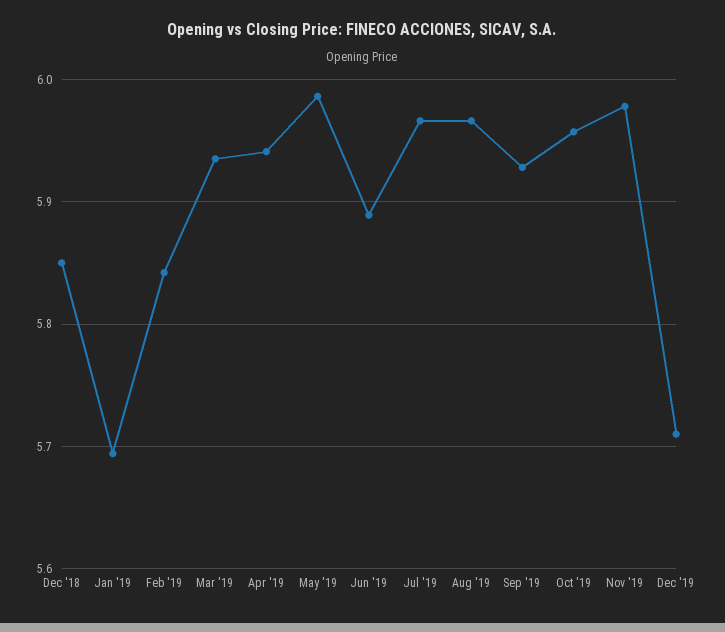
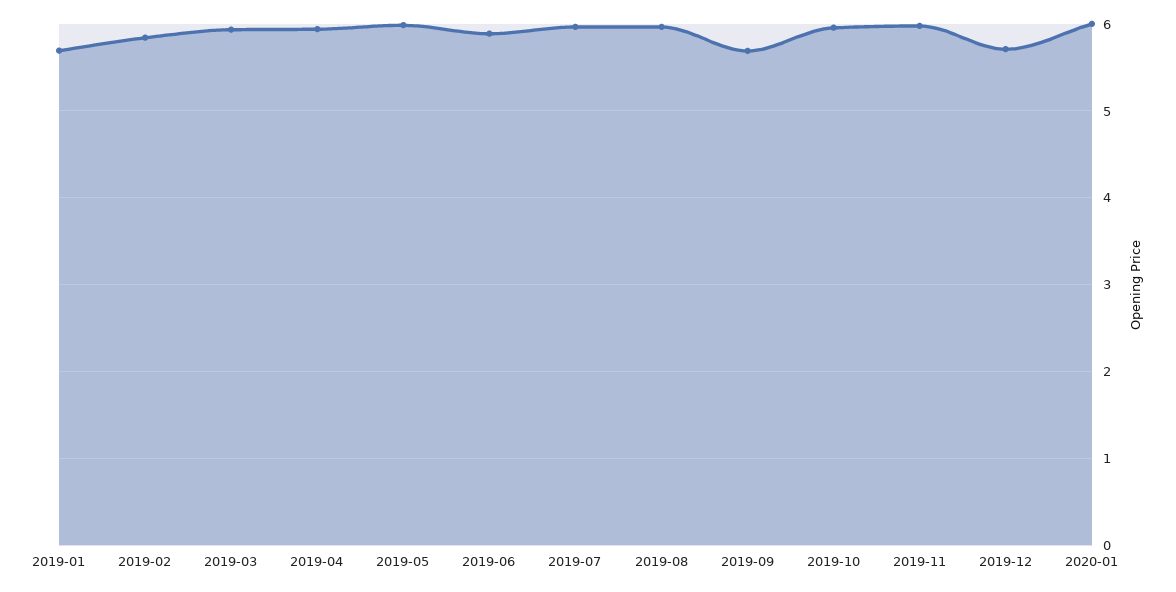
Dec '18: 5.85 -> none
Sep '19: 5.93 -> 5.7
2020-01: none -> 6

